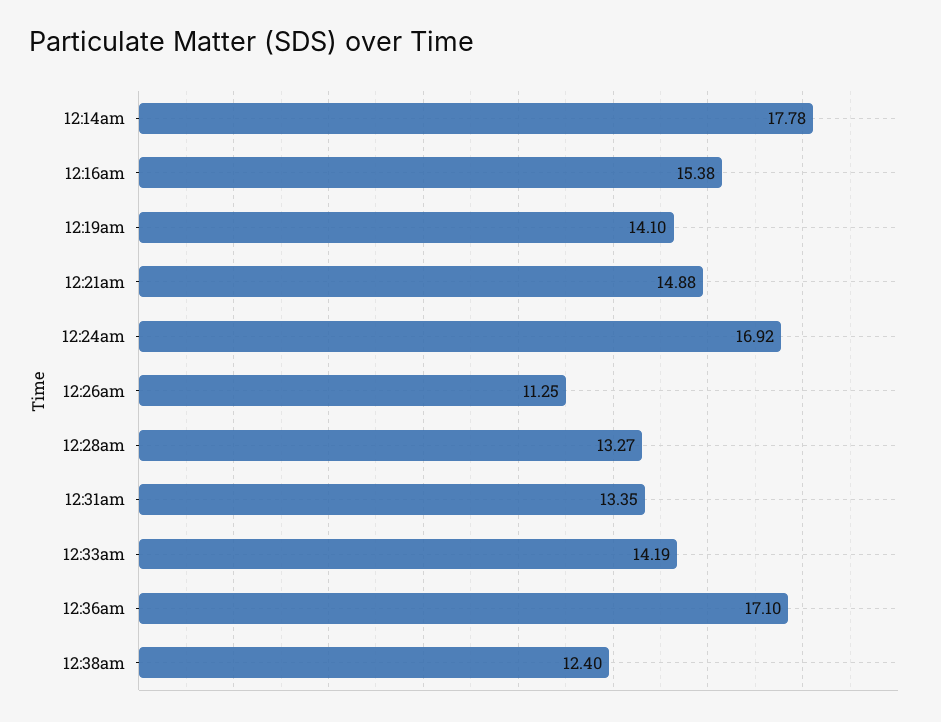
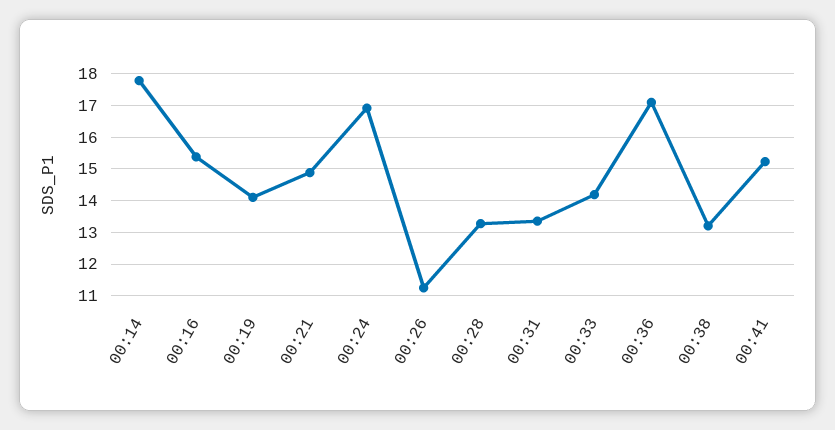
12:38am: 12.4 -> 13.2
00:41: none -> 15.2

